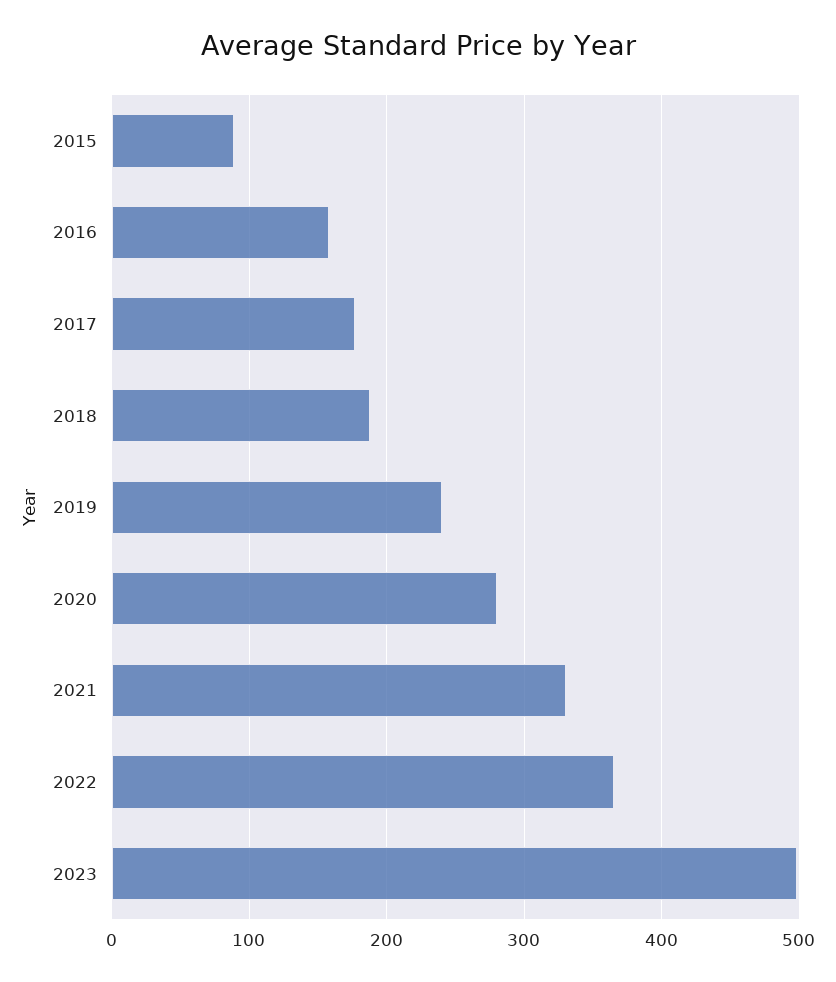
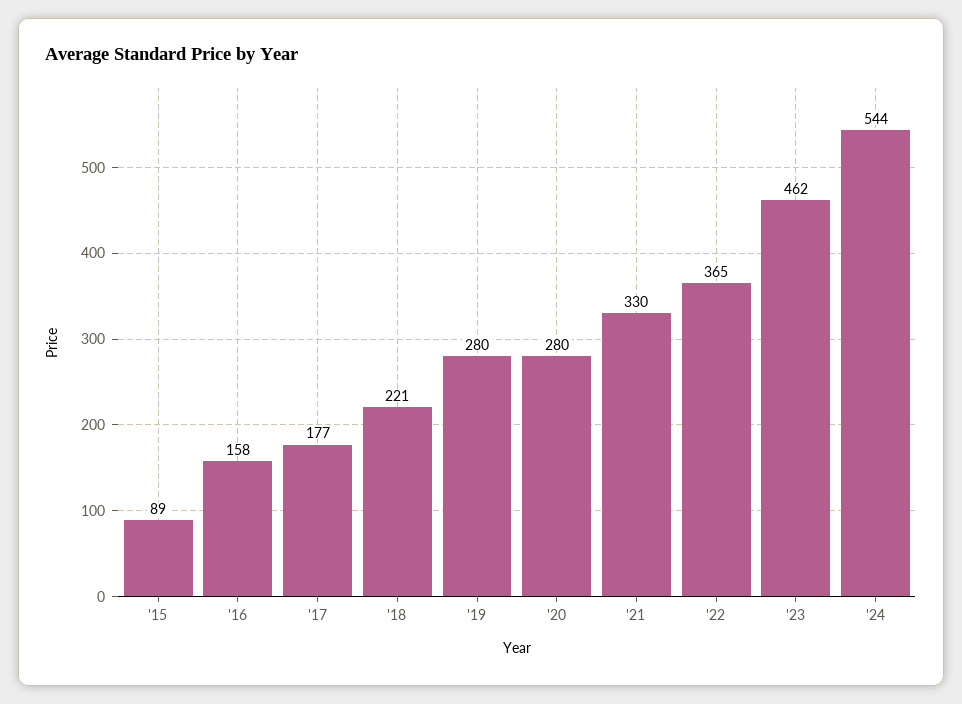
2018: 190 -> 221
2019: 240 -> 280
2023: 500 -> 462
'24: none -> 544

